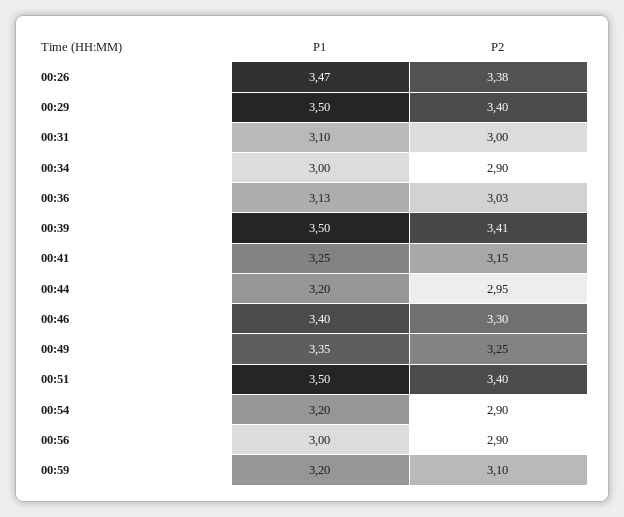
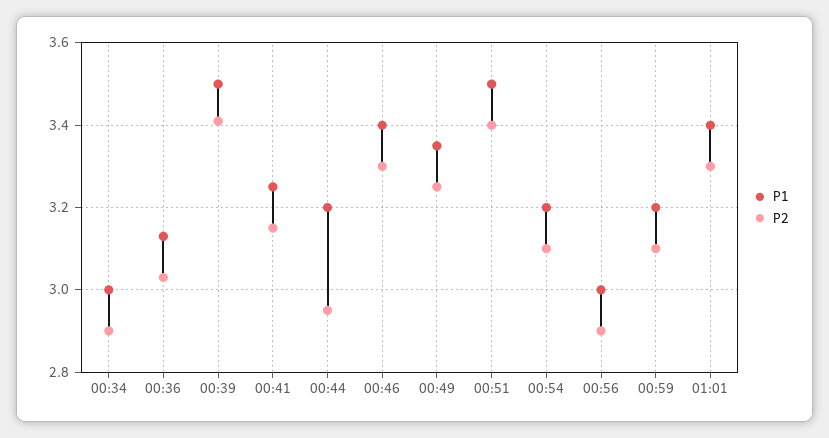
P1, 00:26: 3.47 -> none
P2, 00:26: 3.38 -> none
P1, 00:29: 3.5 -> none
P2, 00:29: 3.4 -> none
P1, 00:31: 3.1 -> none
P2, 00:31: 3 -> none
P2, 00:54: 2.9 -> 3.1
P1, 01:01: none -> 3.4
P2, 01:01: none -> 3.3

